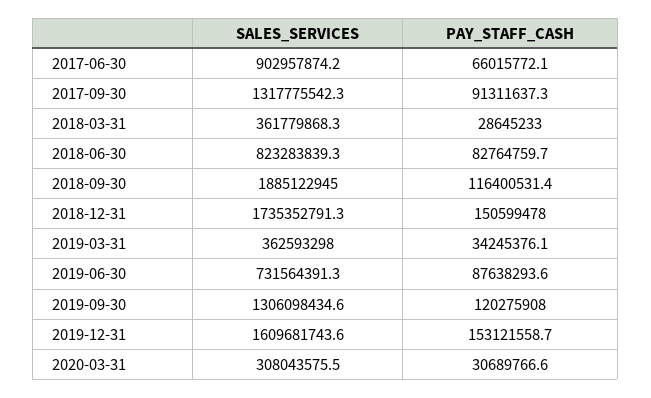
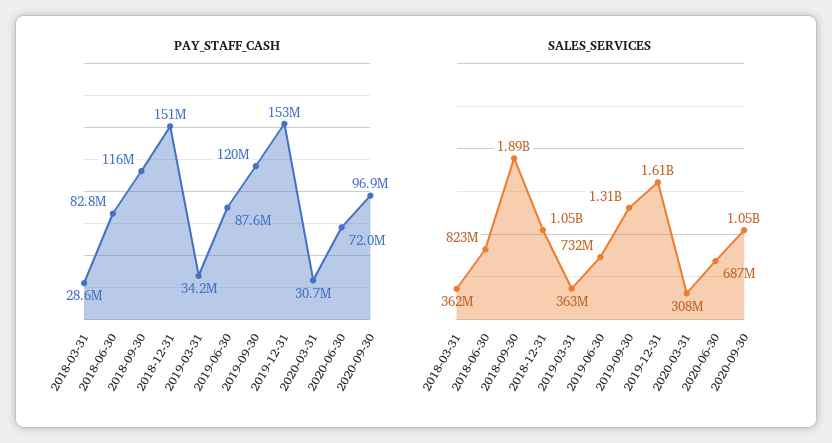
SALES_SERVICES, 2017-06-30: 902957874.2 -> none
PAY_STAFF_CASH, 2017-06-30: 66015772.1 -> none
SALES_SERVICES, 2017-09-30: 1317775542.3 -> none
PAY_STAFF_CASH, 2017-09-30: 91311637.3 -> none
SALES_SERVICES, 2018-12-31: 1735352791.3 -> 1050000000
PAY_STAFF_CASH, 2020-06-30: none -> 72000000
PAY_STAFF_CASH, 2020-09-30: none -> 96900000
SALES_SERVICES, 2020-06-30: none -> 687000000
SALES_SERVICES, 2020-09-30: none -> 1050000000

